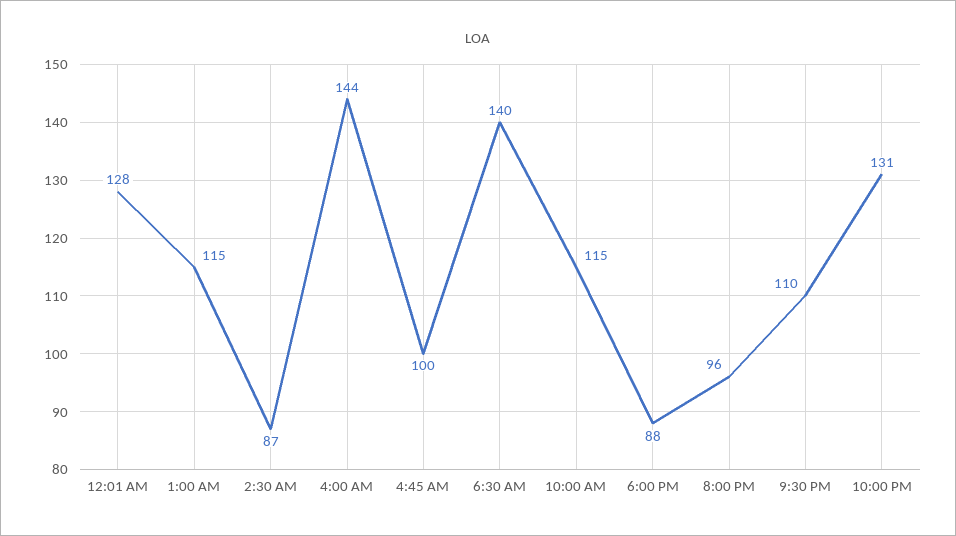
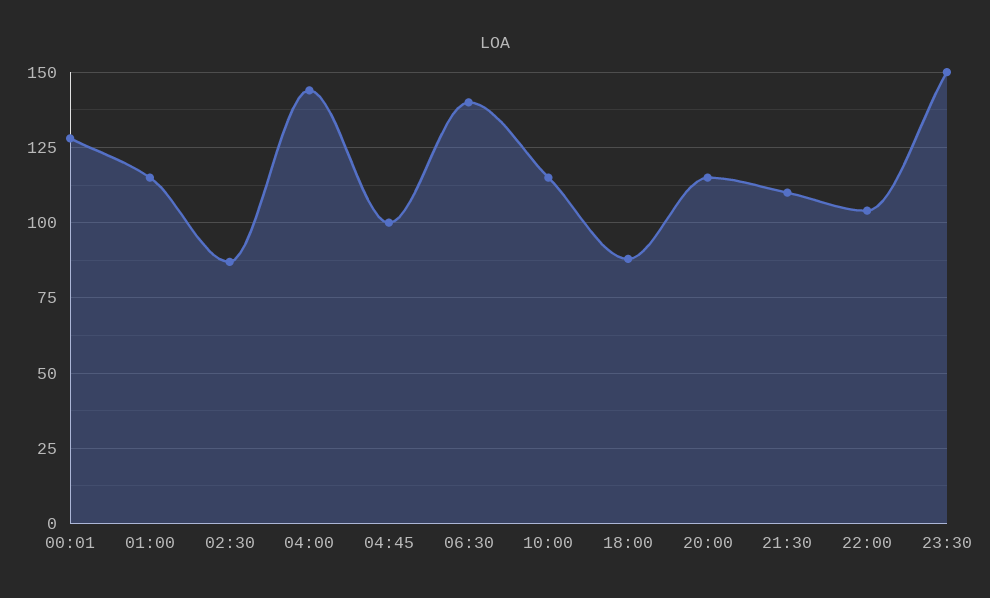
8:00 PM: 96 -> 115
10:00 PM: 131 -> 105
23:30: none -> 150

